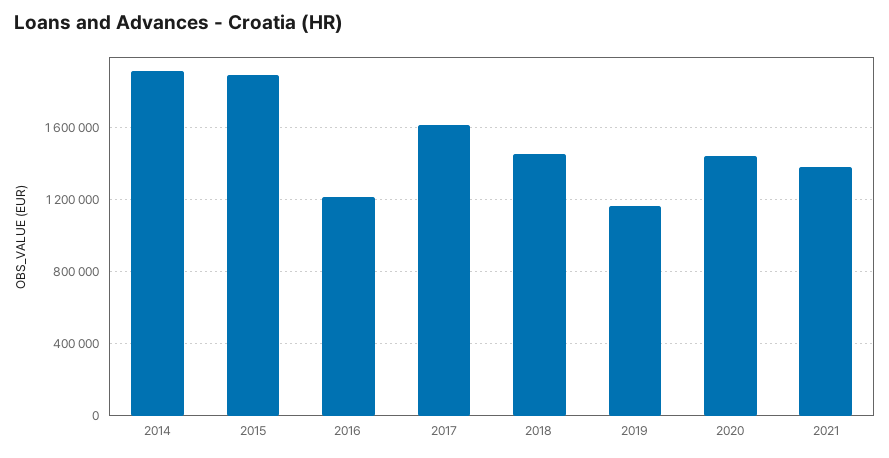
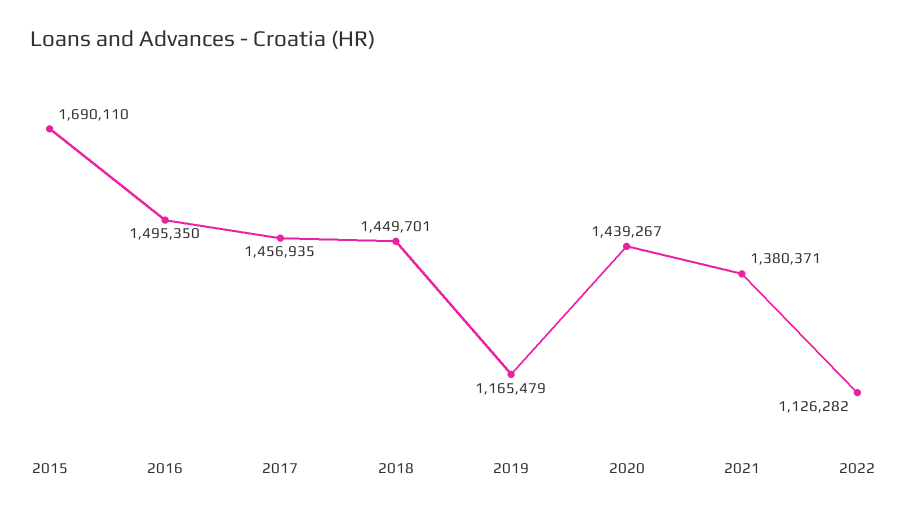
2014: 1900000 -> none
2015: 1900000 -> 1690110
2016: 1200000 -> 1495350
2017: 1600000 -> 1456935
2022: none -> 1126282

